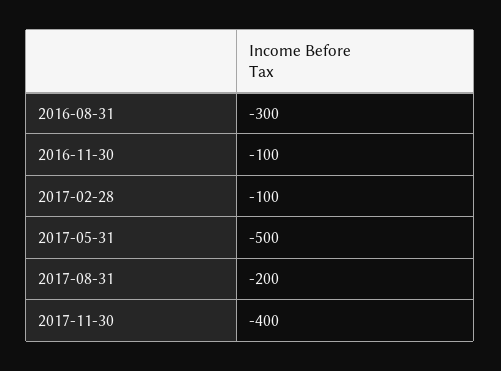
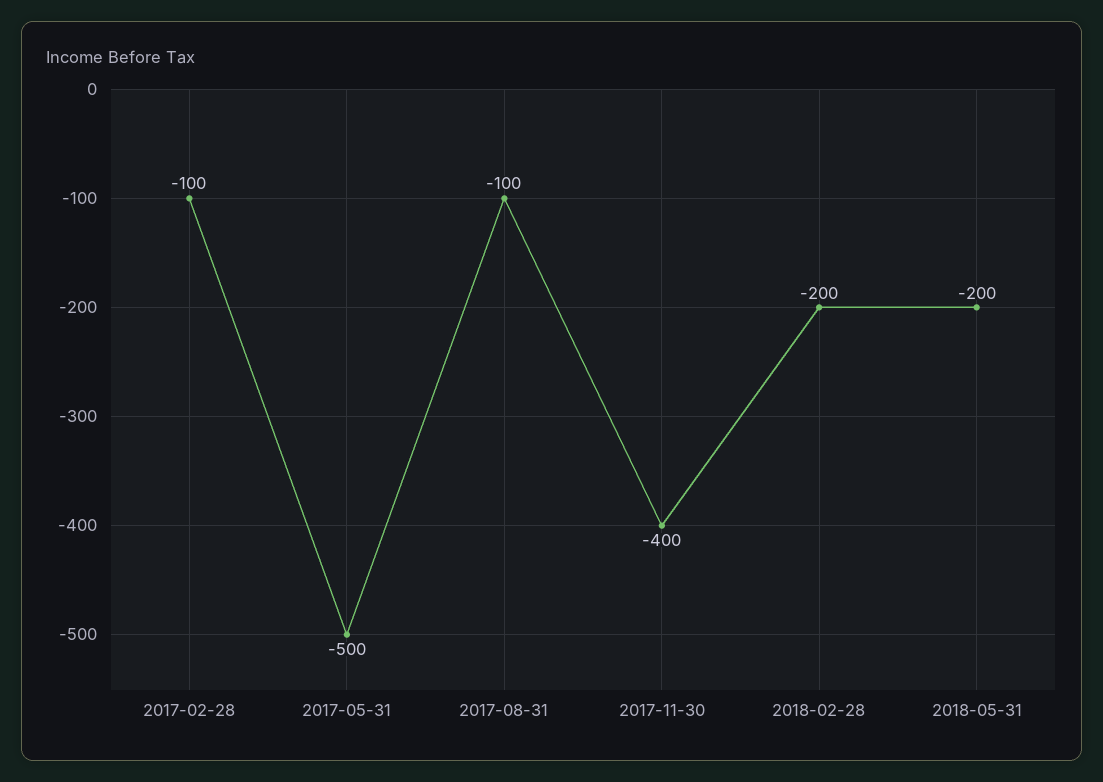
2016-08-31: -300 -> none
2016-11-30: -100 -> none
2017-08-31: -200 -> -100
2018-02-28: none -> -200
2018-05-31: none -> -200

